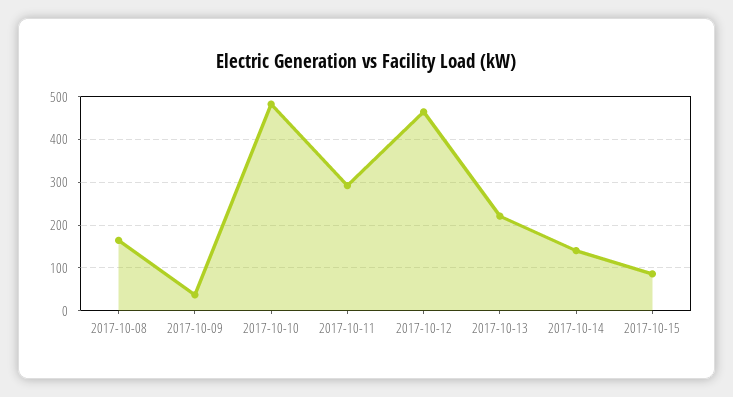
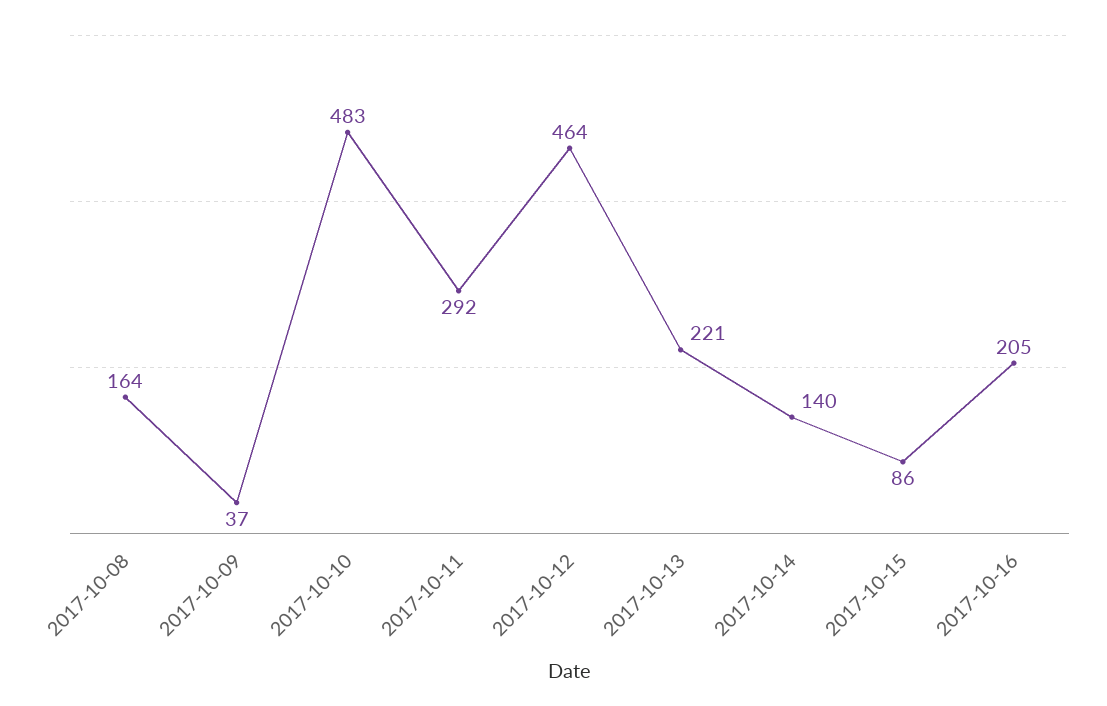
2017-10-16: none -> 205

